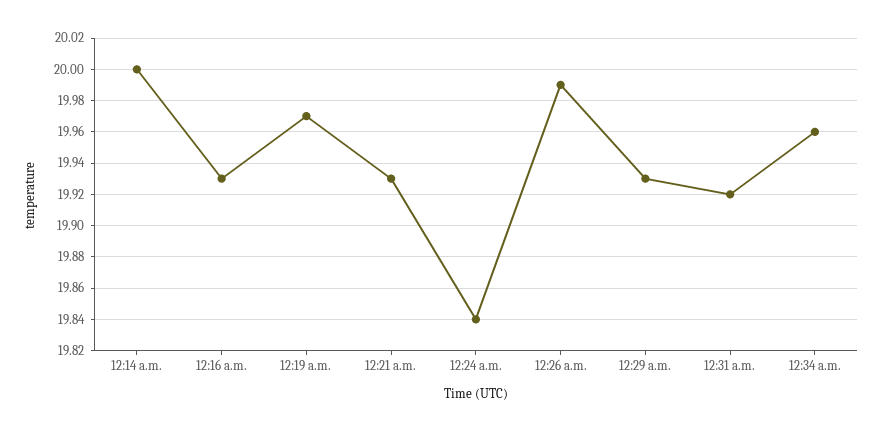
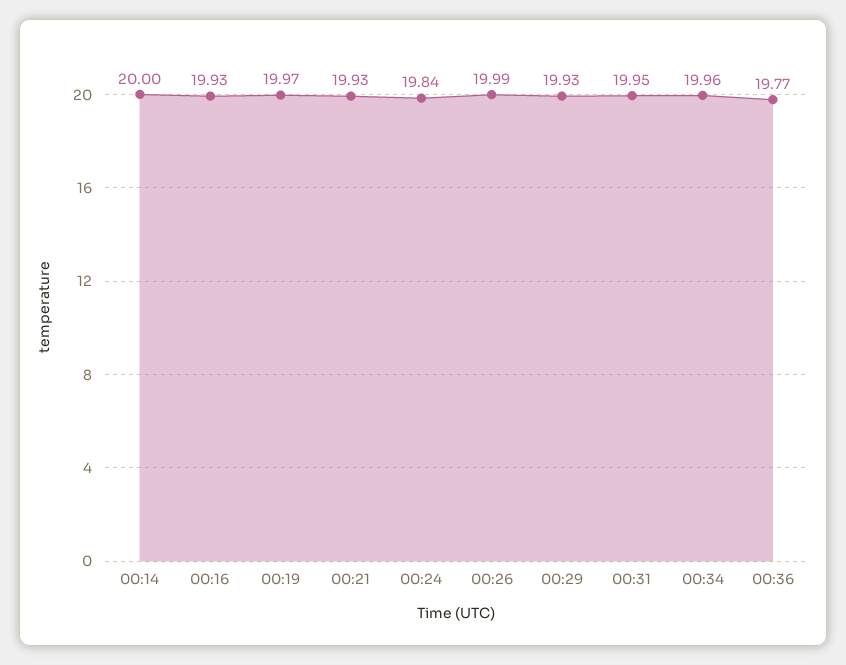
12:31 a.m.: 19.92 -> 19.95
00:36: none -> 19.77

